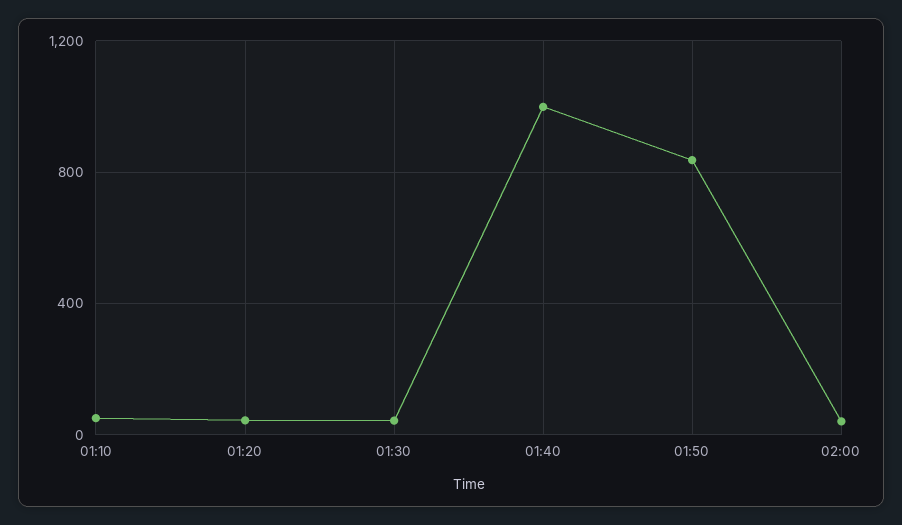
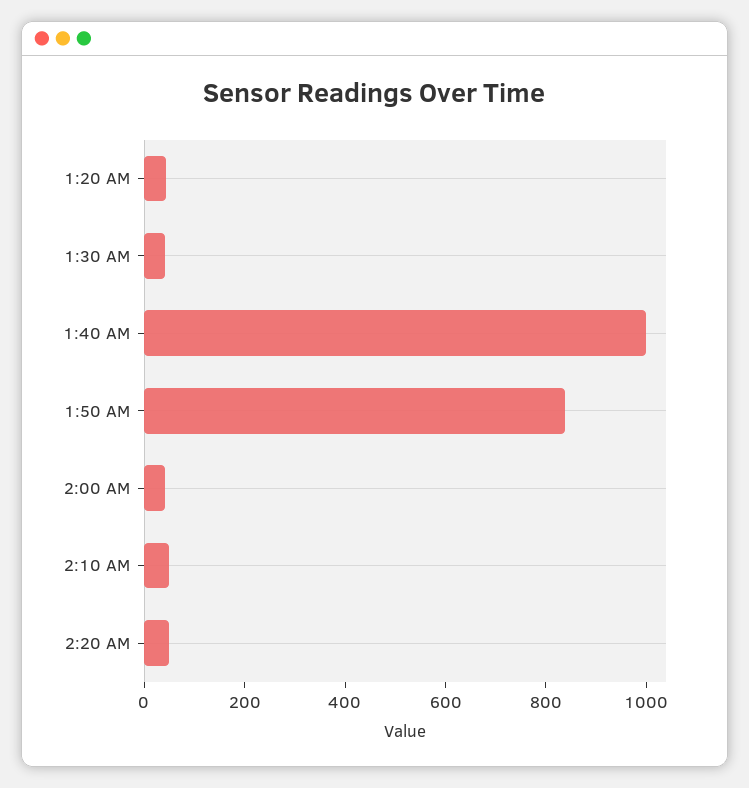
01:10: 50 -> none
2:10 AM: none -> 50
2:20 AM: none -> 50

